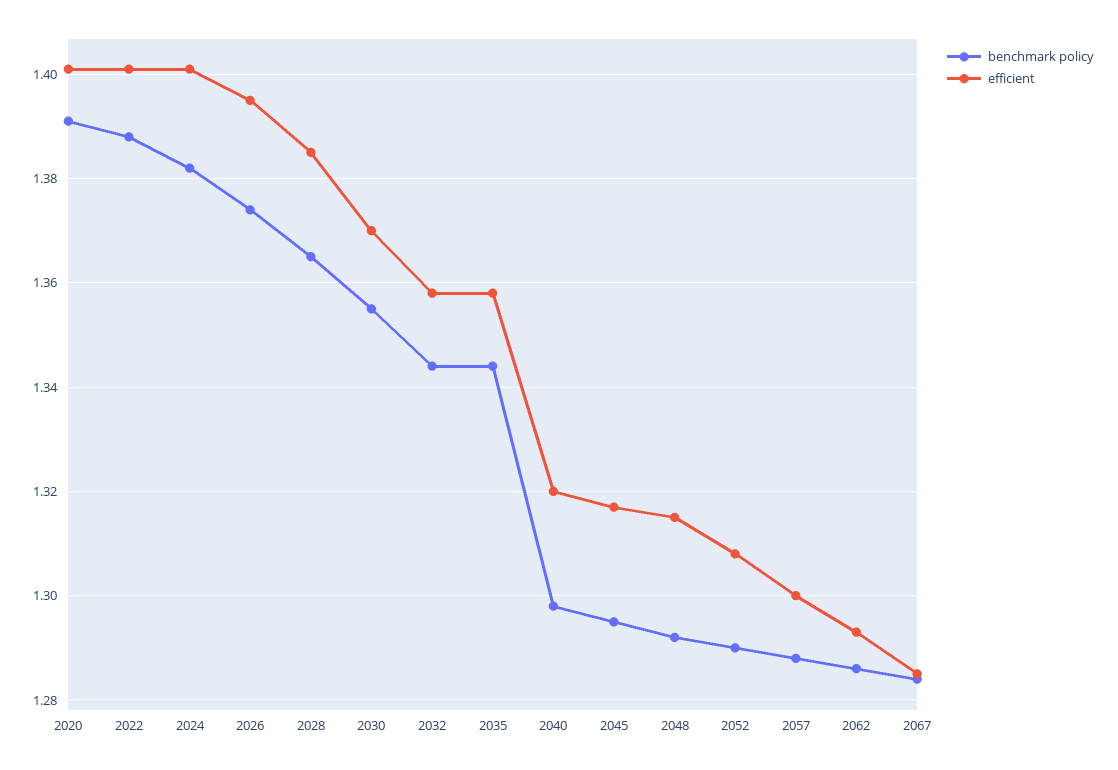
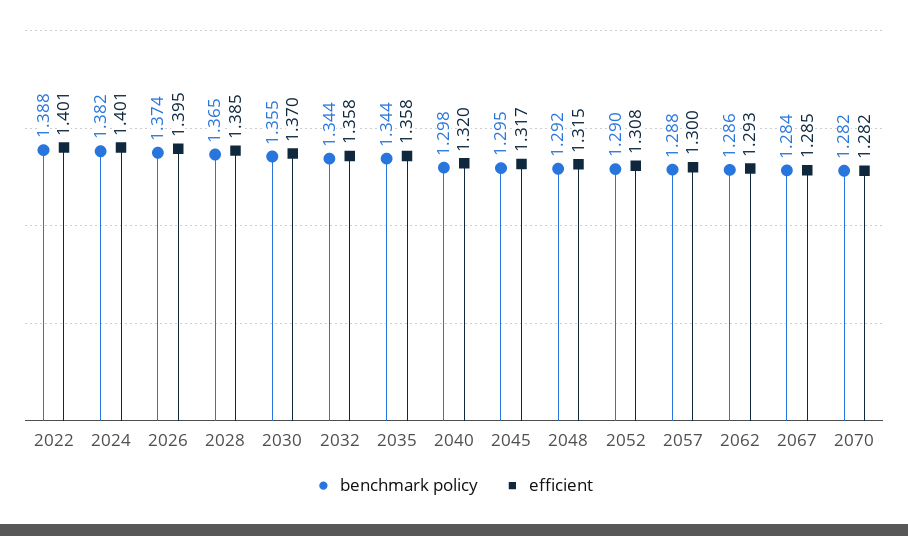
benchmark policy, 2020: 1.39 -> none
efficient, 2020: 1.4 -> none
benchmark policy, 2070: none -> 1.282
efficient, 2070: none -> 1.282

